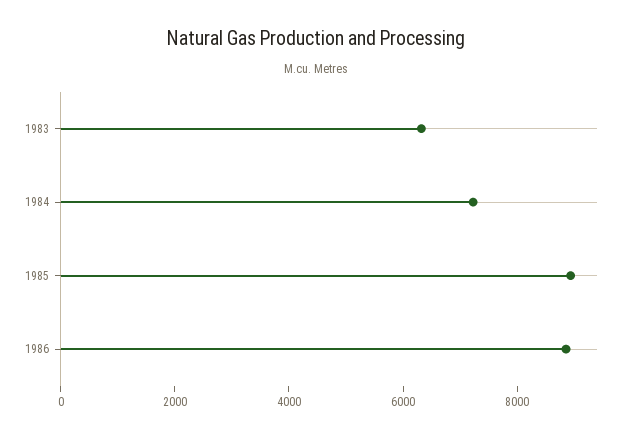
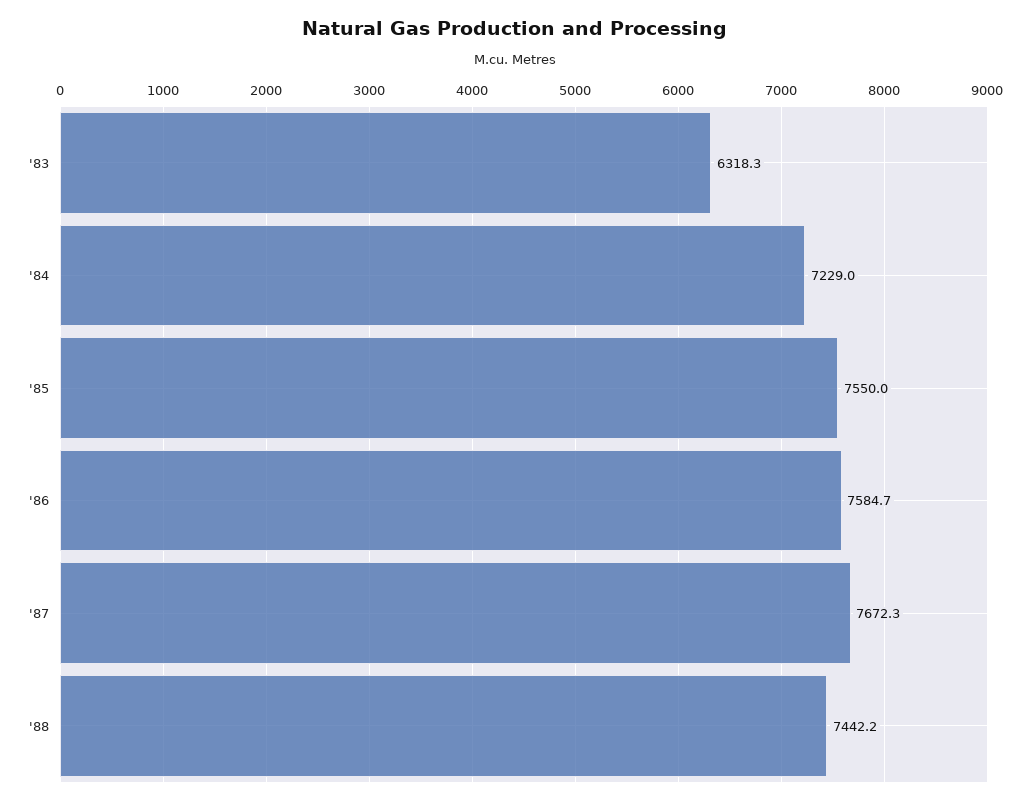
1985: 9000 -> 7550
1986: 9000 -> 7584.7
'87: none -> 7672.3
'88: none -> 7442.2

